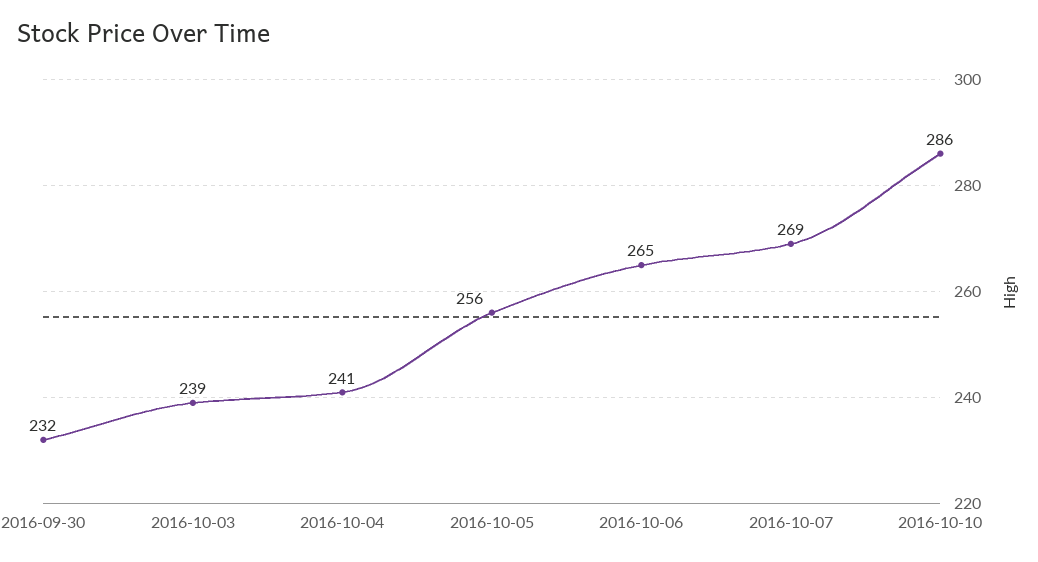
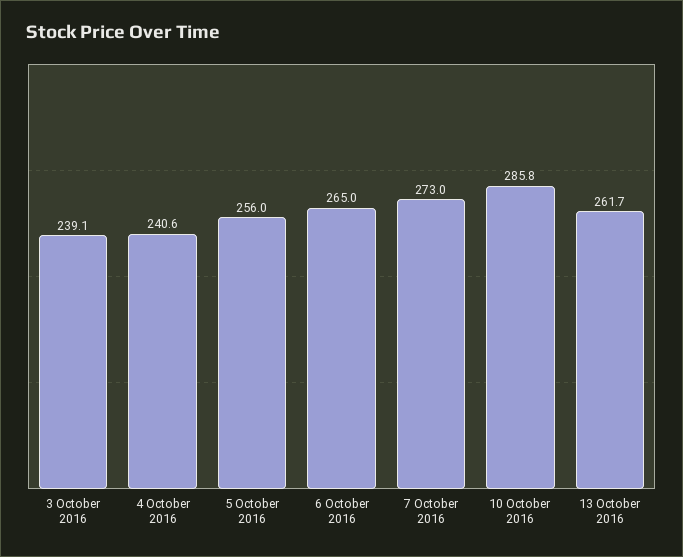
2016-09-30: 232 -> none
2016-10-07: 269 -> 273
13 October 2016: none -> 261.7

